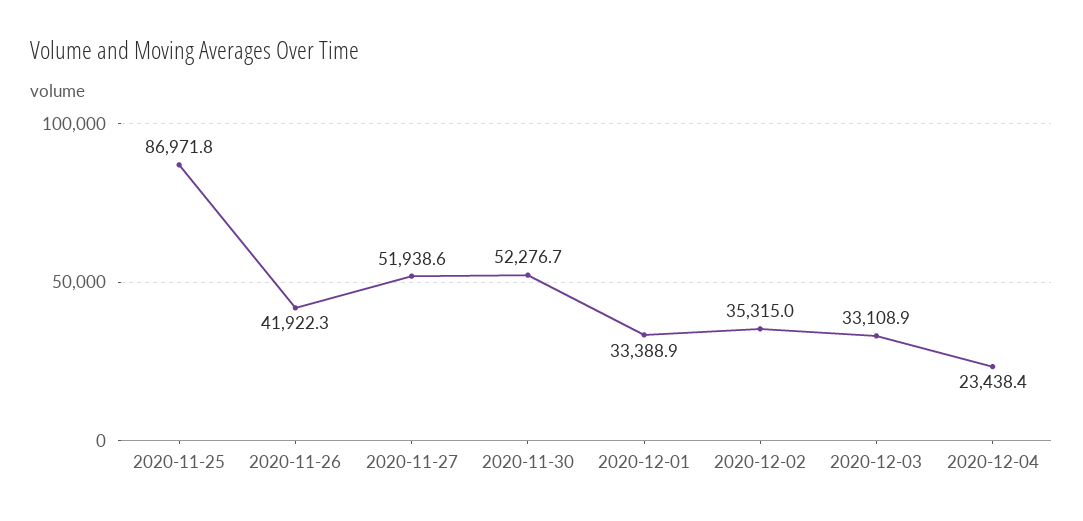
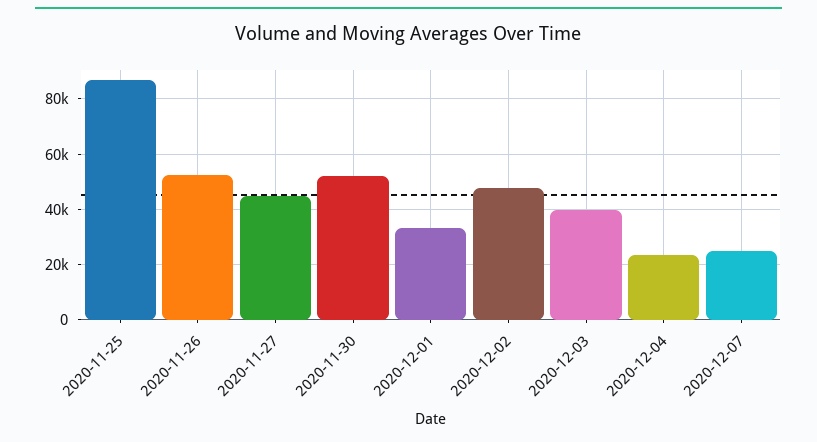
2020-11-26: 41922.3 -> 52500
2020-11-27: 51938.6 -> 45000
2020-12-02: 35315 -> 47500
2020-12-03: 33108.9 -> 40000
2020-12-07: none -> 25000

